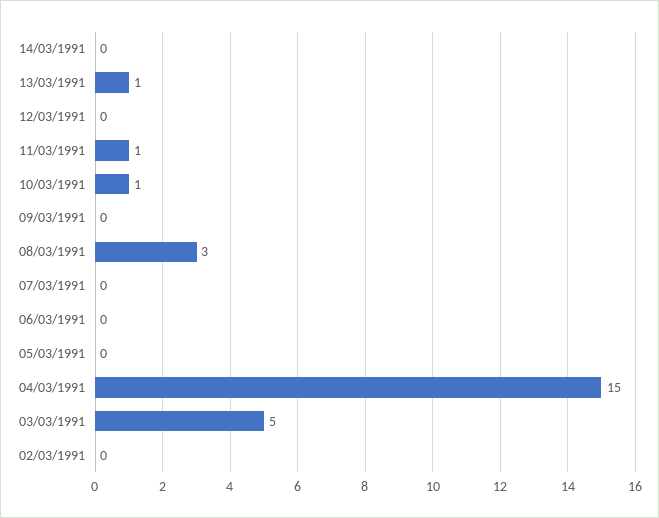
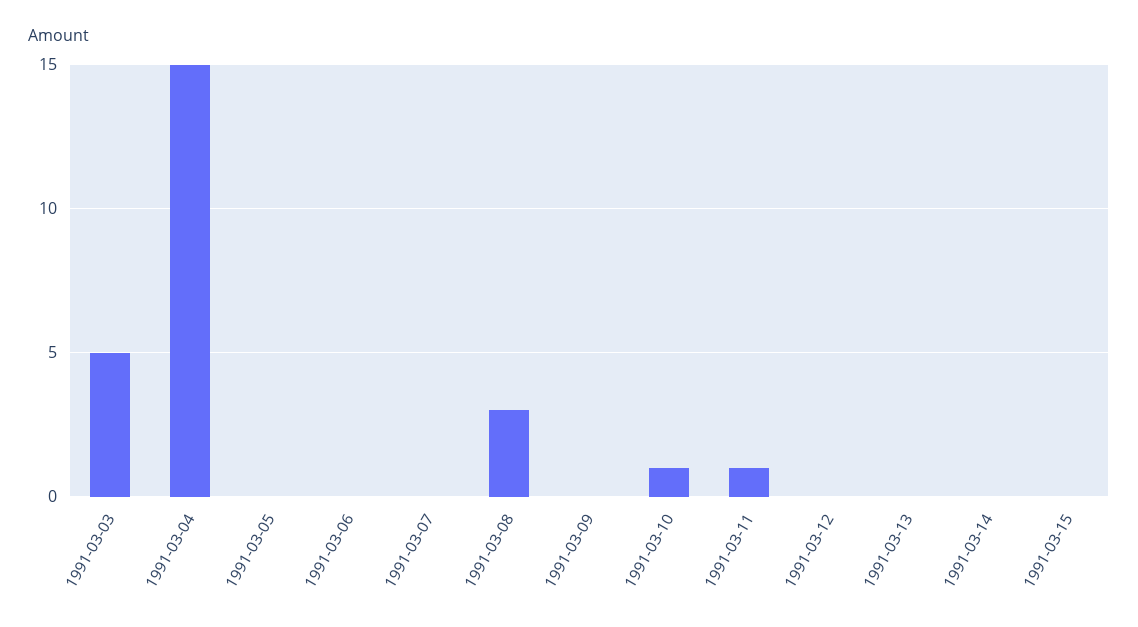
13/03/1991: 1 -> 0
02/03/1991: 0 -> none
1991-03-15: none -> 0

